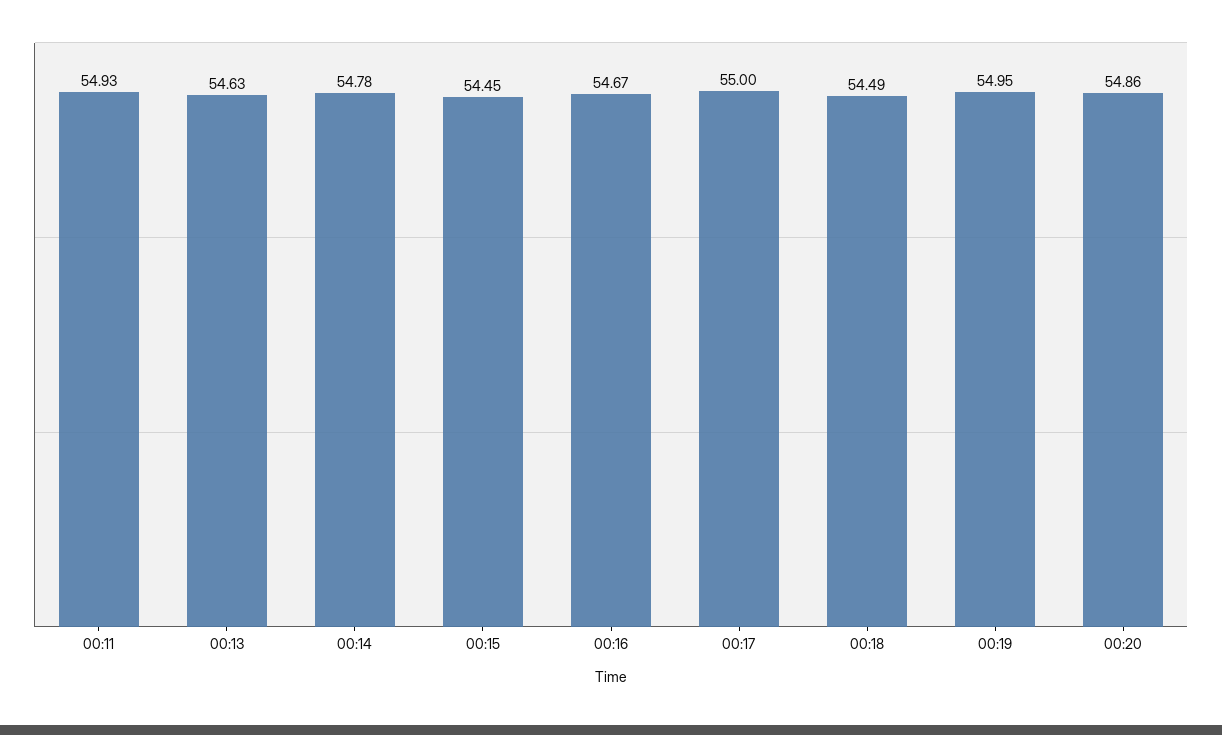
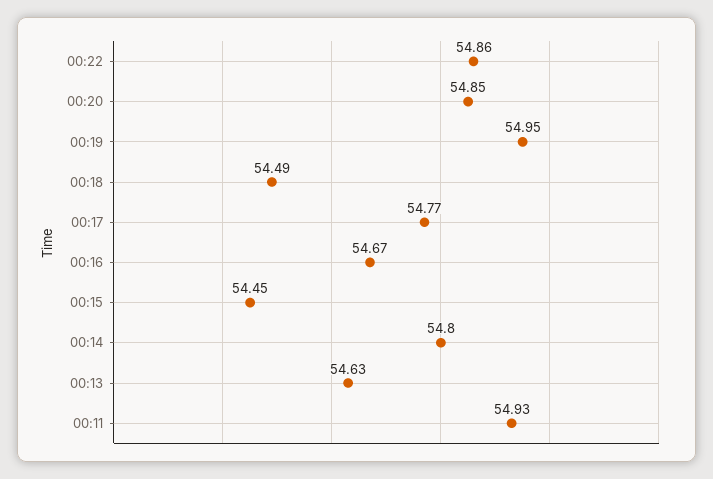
00:14: 54.78 -> 54.8
00:17: 55 -> 54.77
00:20: 54.86 -> 54.85
00:22: none -> 54.86

